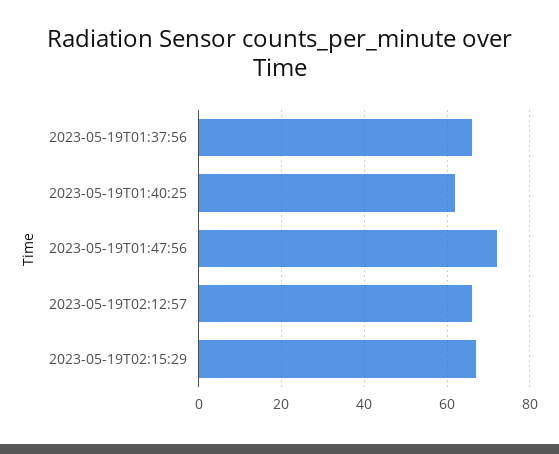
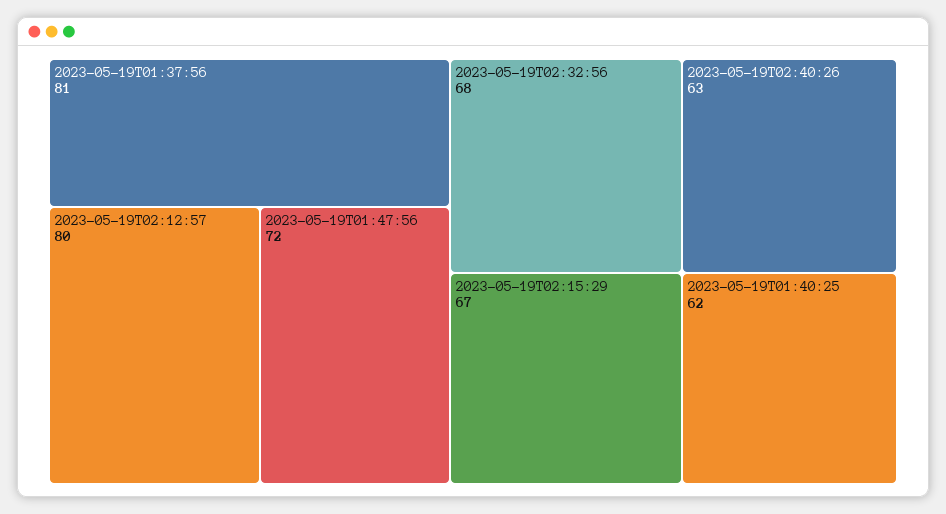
2023-05-19T01:37:56: 65 -> 81
2023-05-19T02:12:57: 65 -> 80
2023-05-19T02:32:56: none -> 68
2023-05-19T02:40:26: none -> 63

